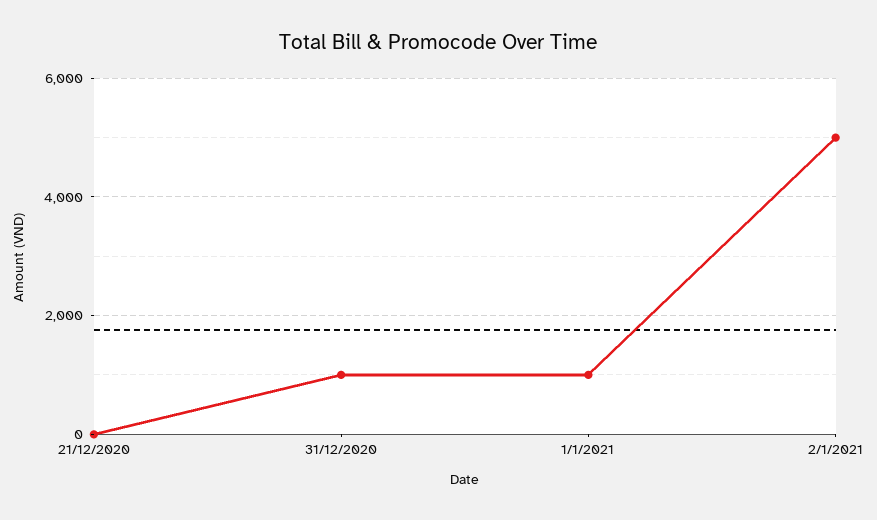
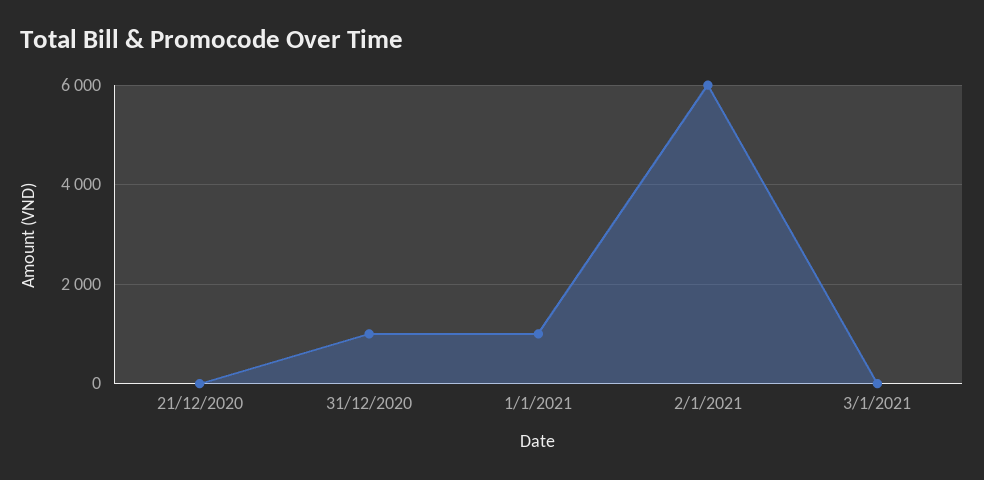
2/1/2021: 5000 -> 6000
3/1/2021: none -> 0

